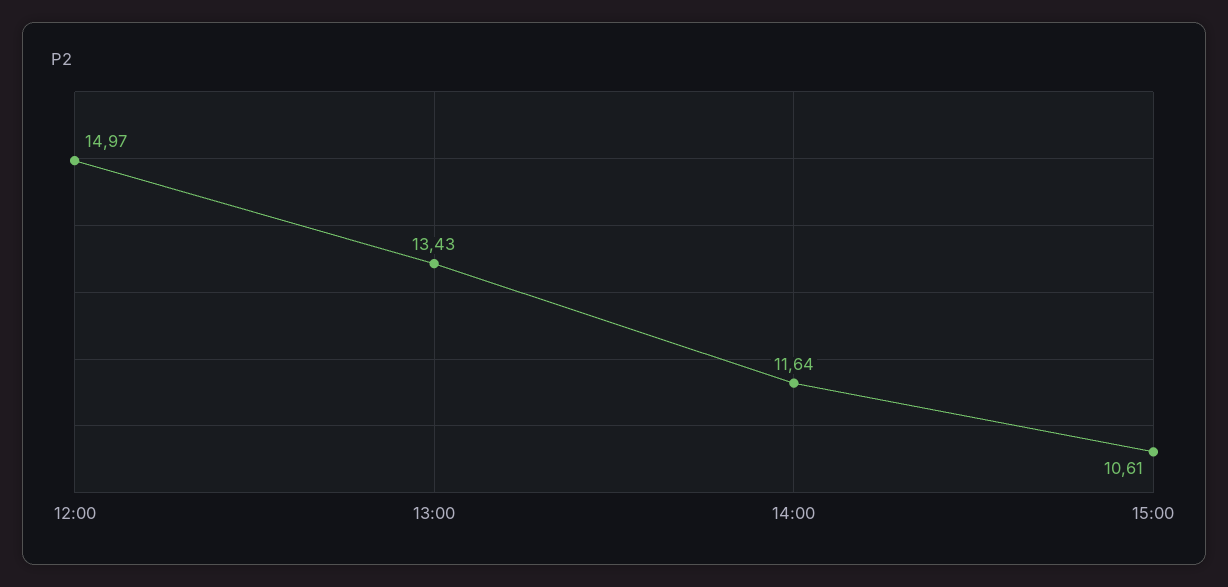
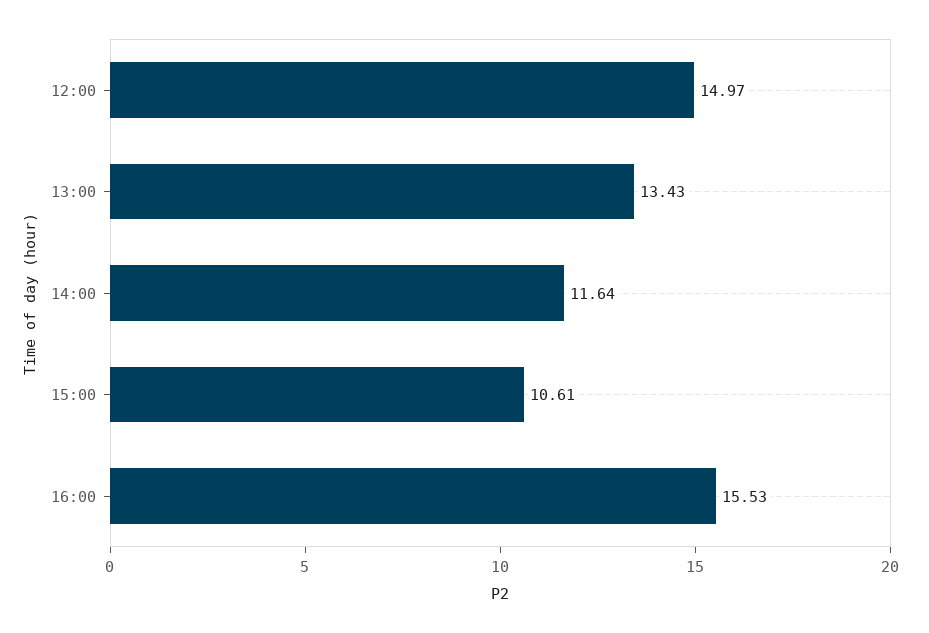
16:00: none -> 15.53

